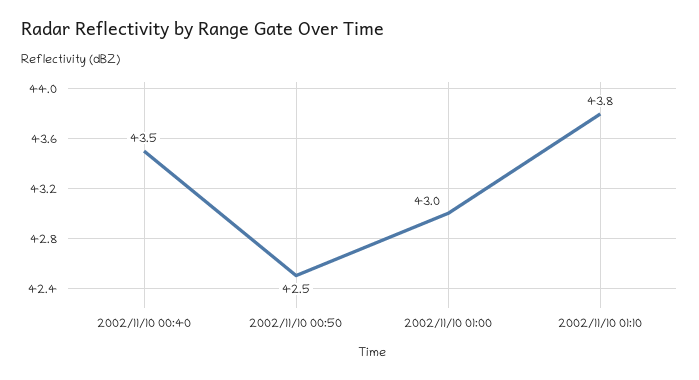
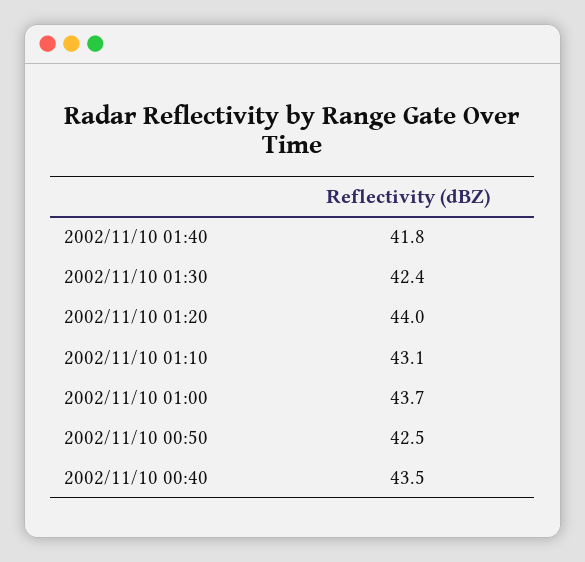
2002/11/10 01:00: 43 -> 43.7
2002/11/10 01:10: 43.8 -> 43.1
2002/11/10 01:40: none -> 41.8
2002/11/10 01:30: none -> 42.4
2002/11/10 01:20: none -> 44

